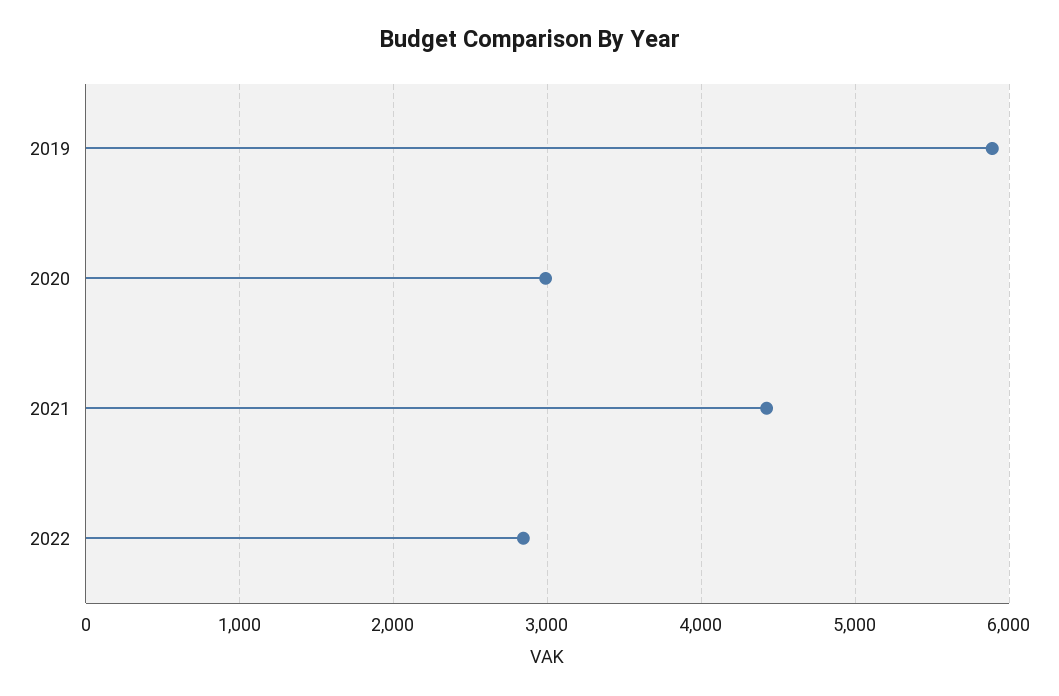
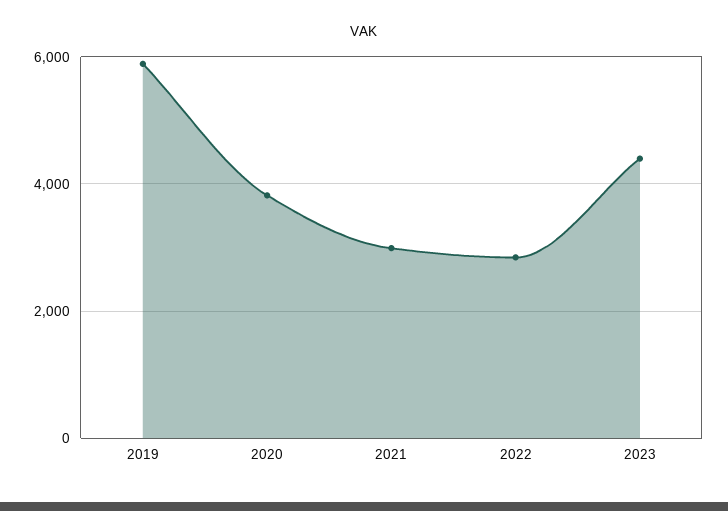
2020: 3000 -> 3800
2021: 4400 -> 3000
2023: none -> 4400

